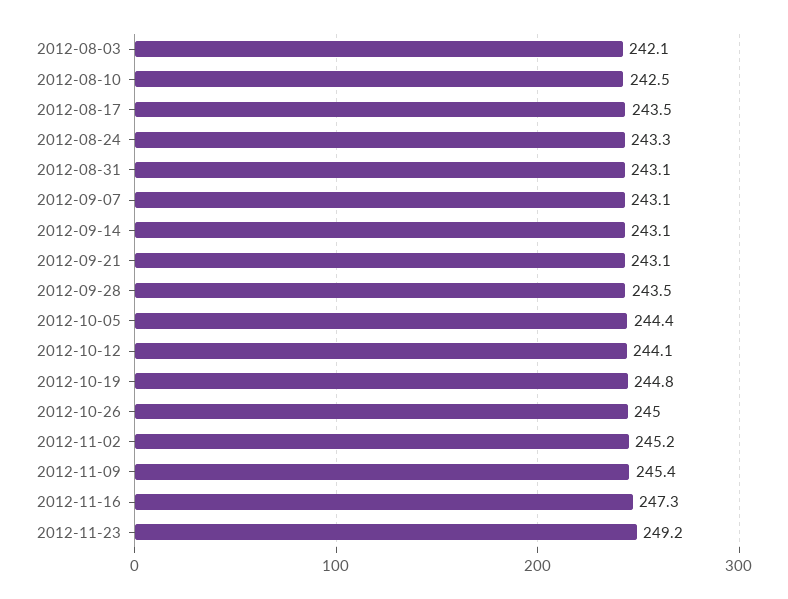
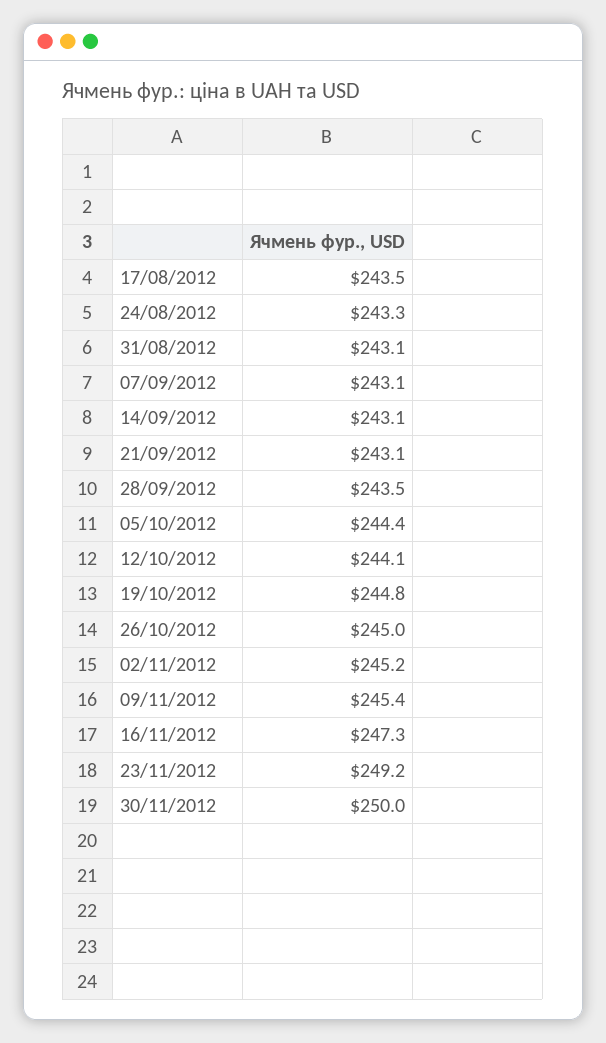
2012-08-03: 242.1 -> none
2012-08-10: 242.5 -> none
30/11/2012: none -> 250

